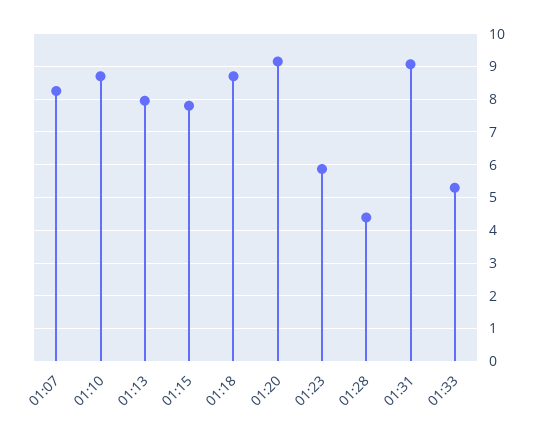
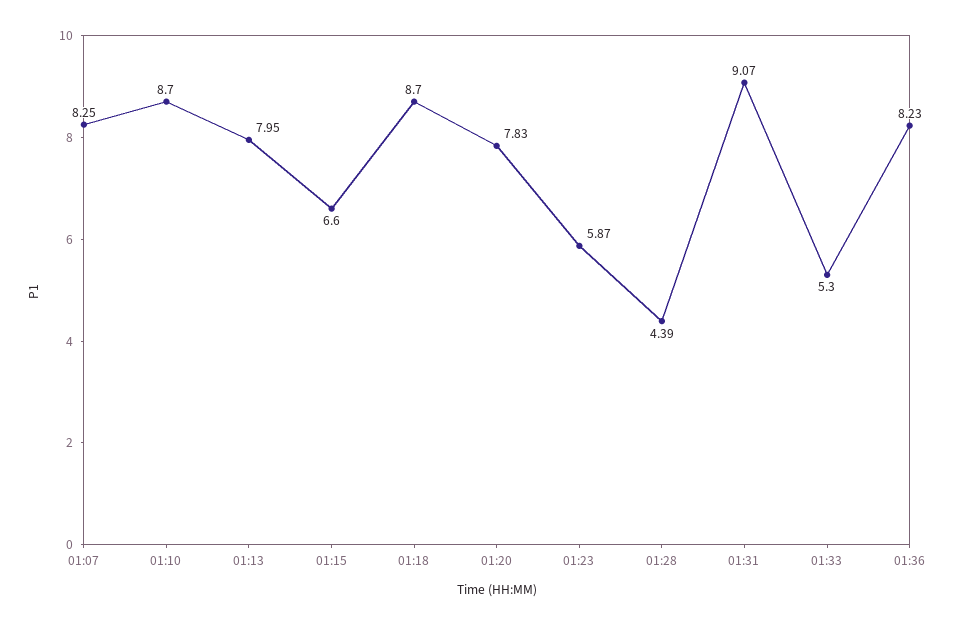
01:15: 7.8 -> 6.6
01:20: 9.2 -> 7.83
01:36: none -> 8.23

